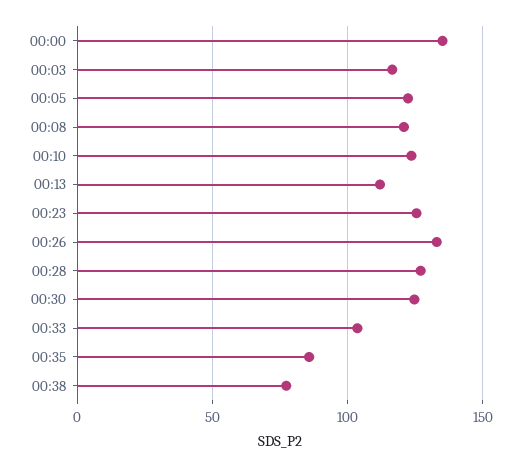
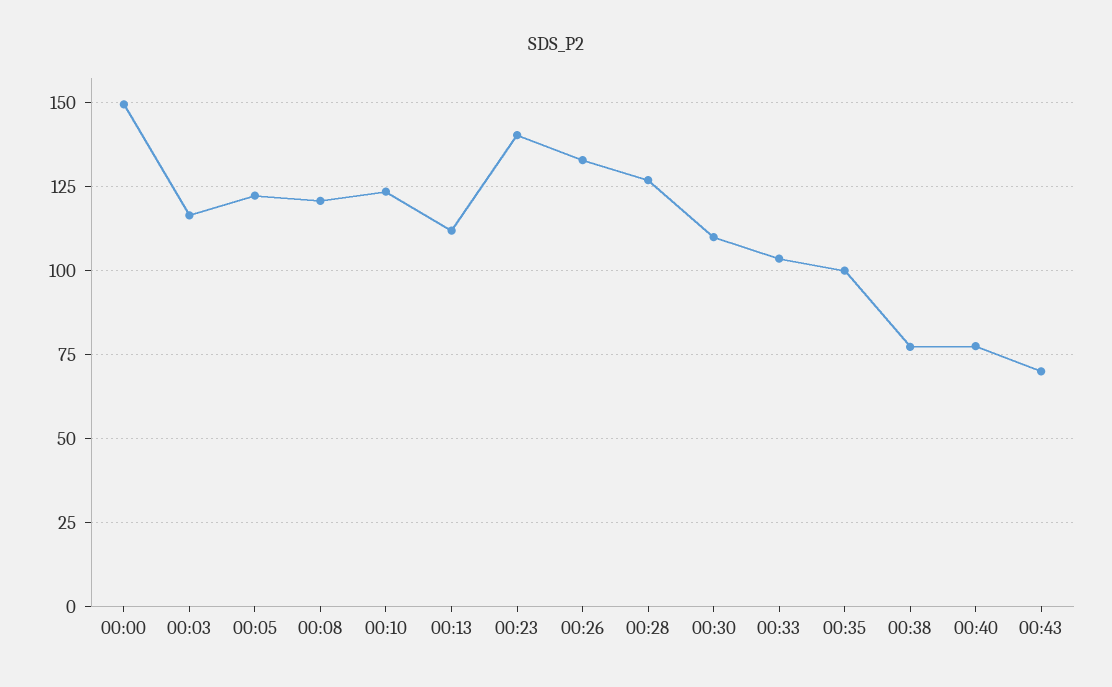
00:00: 135 -> 150
00:23: 125 -> 140
00:30: 125 -> 110
00:35: 85 -> 100
00:40: none -> 77.5
00:43: none -> 70

